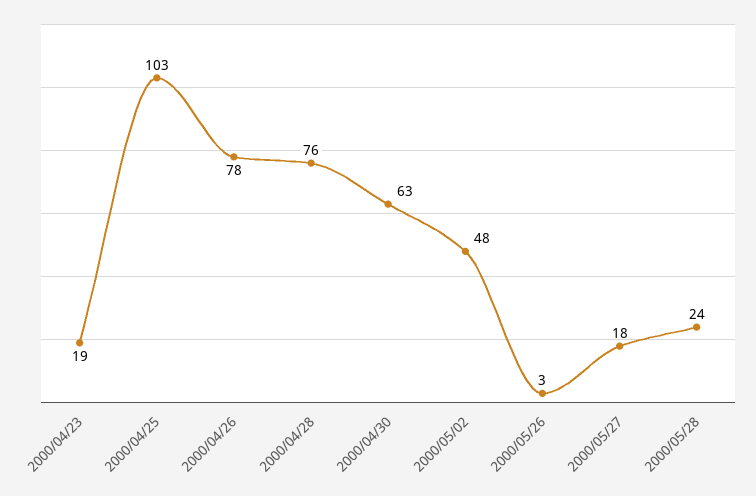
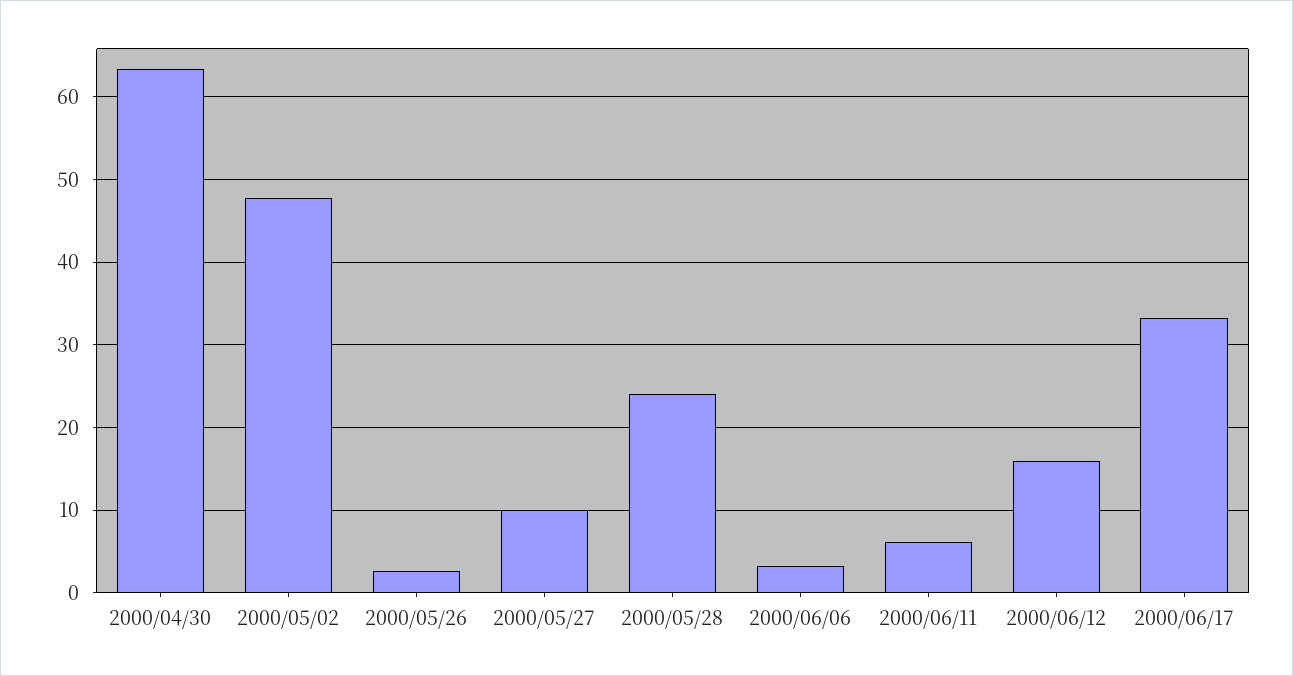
2000/04/23: 19 -> none
2000/04/25: 103 -> none
2000/04/26: 78 -> none
2000/04/28: 76 -> none
2000/05/27: 18 -> 10
2000/06/06: none -> 3
2000/06/11: none -> 6
2000/06/12: none -> 16
2000/06/17: none -> 33

